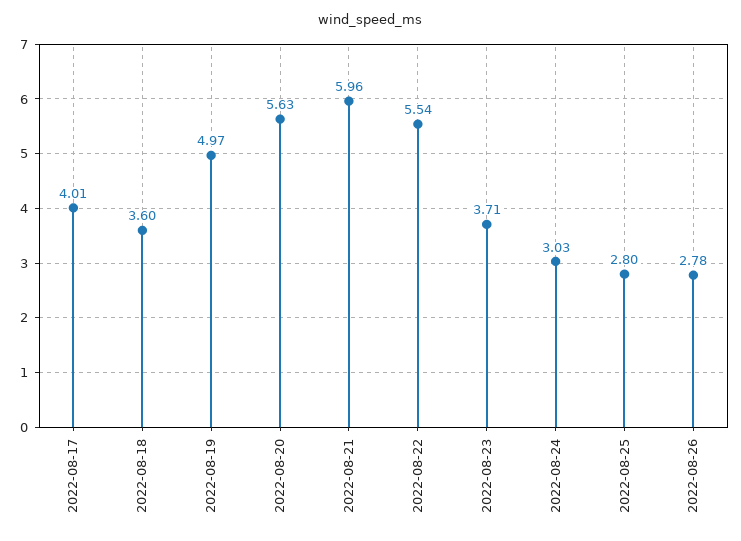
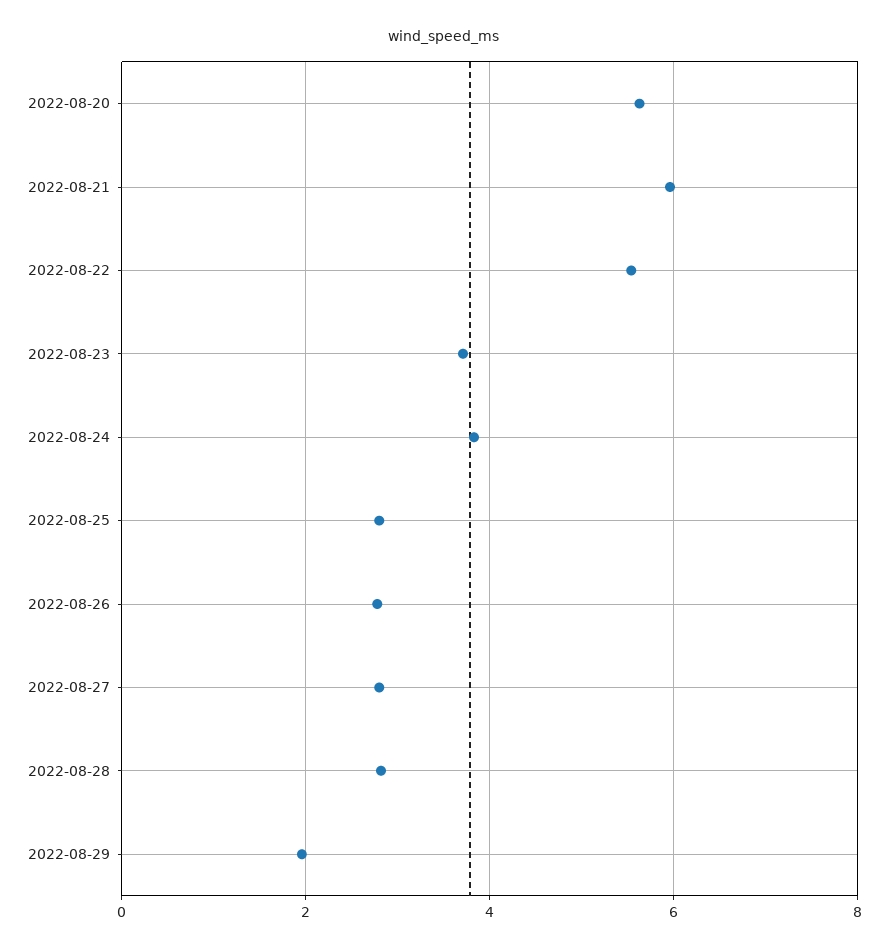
2022-08-17: 4.01 -> none
2022-08-18: 3.6 -> none
2022-08-19: 4.97 -> none
2022-08-24: 3.03 -> 3.8
2022-08-27: none -> 2.8
2022-08-28: none -> 2.8
2022-08-29: none -> 2

